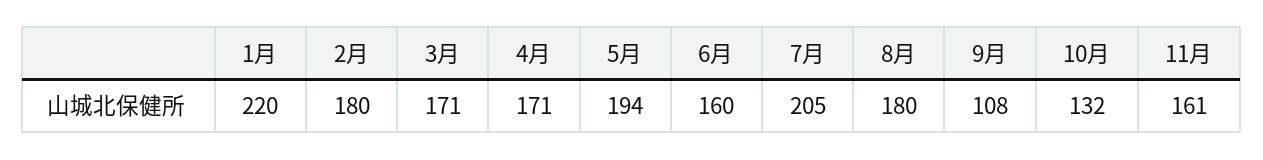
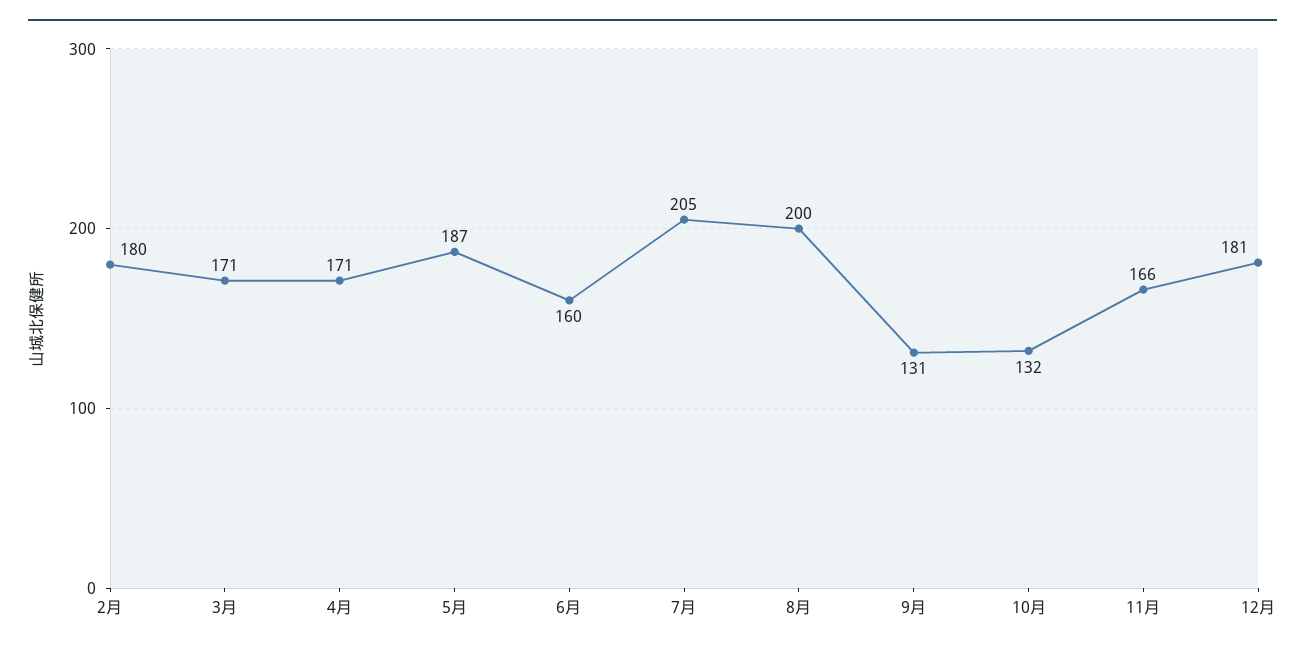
1月: 220 -> none
5月: 194 -> 187
8月: 180 -> 200
9月: 108 -> 131
11月: 161 -> 166
12月: none -> 181

